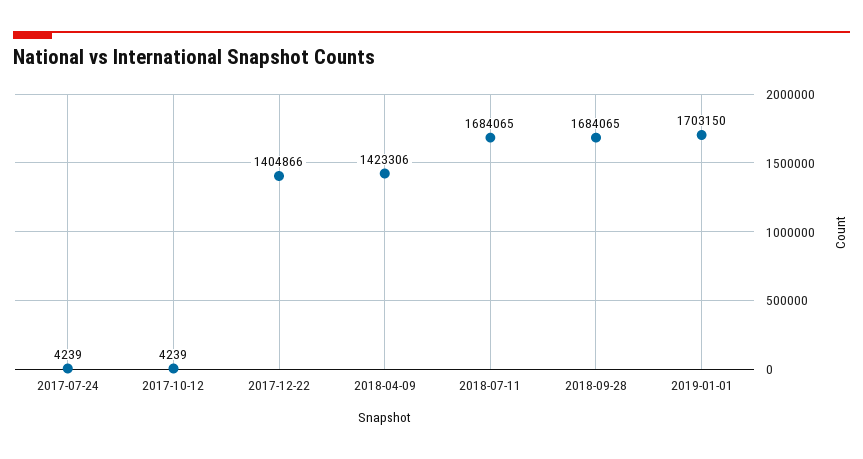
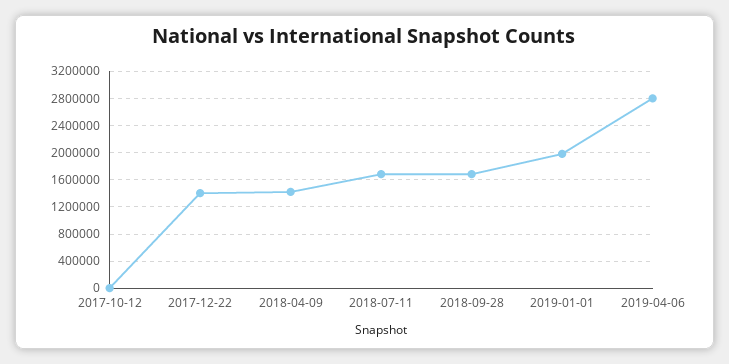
2017-07-24: 4239 -> none
2019-01-01: 1703150 -> 2000000
2019-04-06: none -> 2800000

